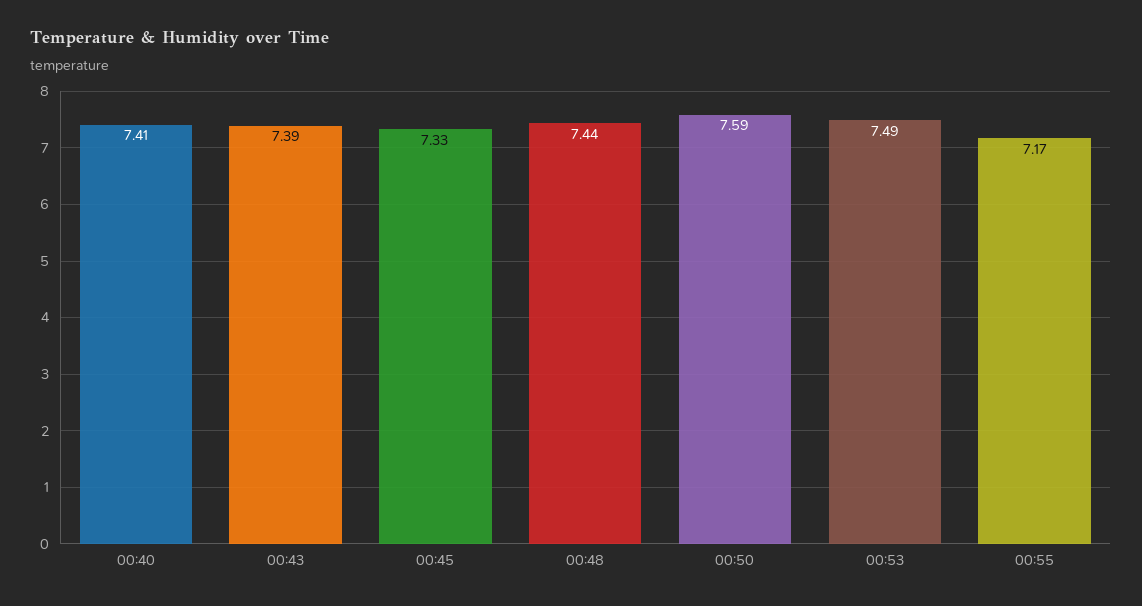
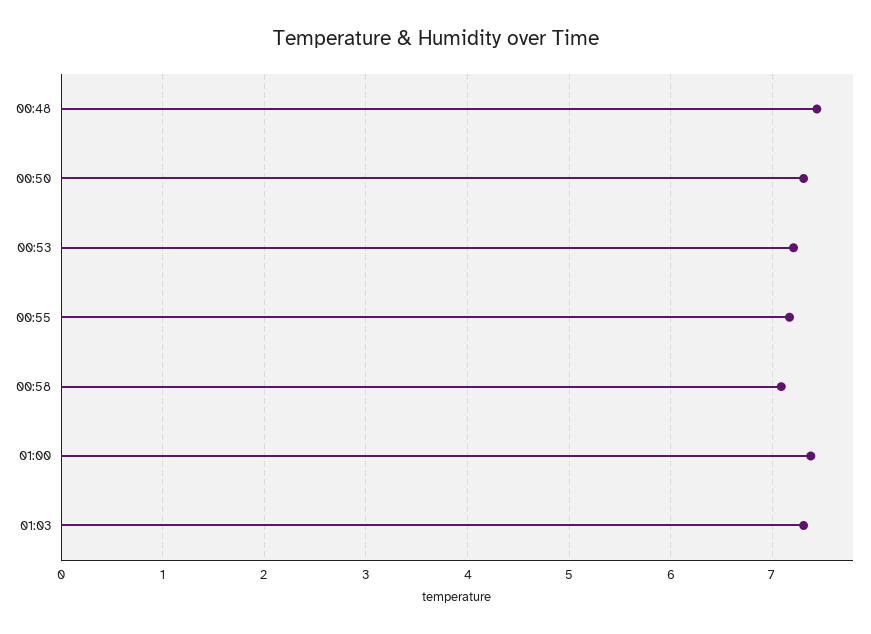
00:40: 7.41 -> none
00:43: 7.39 -> none
00:45: 7.33 -> none
00:50: 7.59 -> 7.3
00:53: 7.49 -> 7.2
00:58: none -> 7.1
01:00: none -> 7.4
01:03: none -> 7.3

